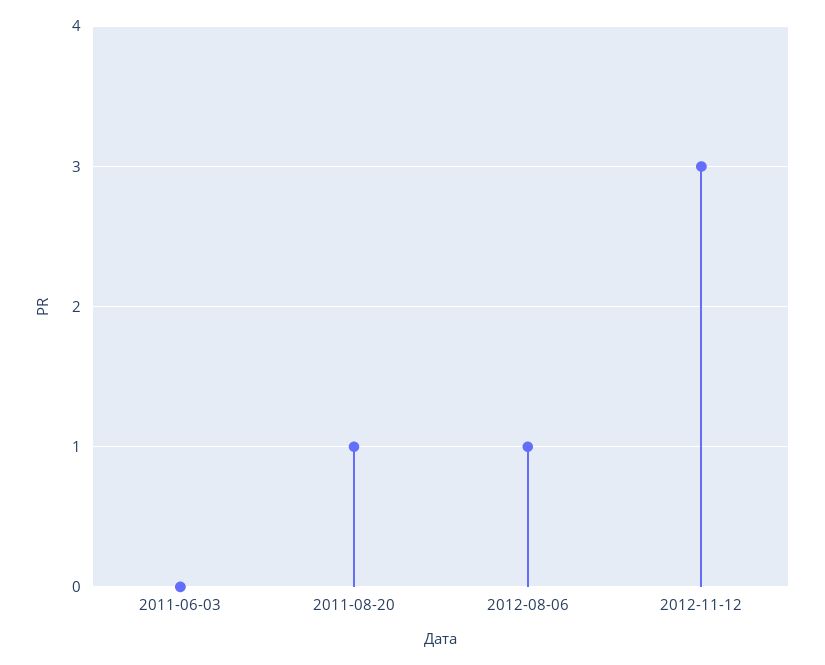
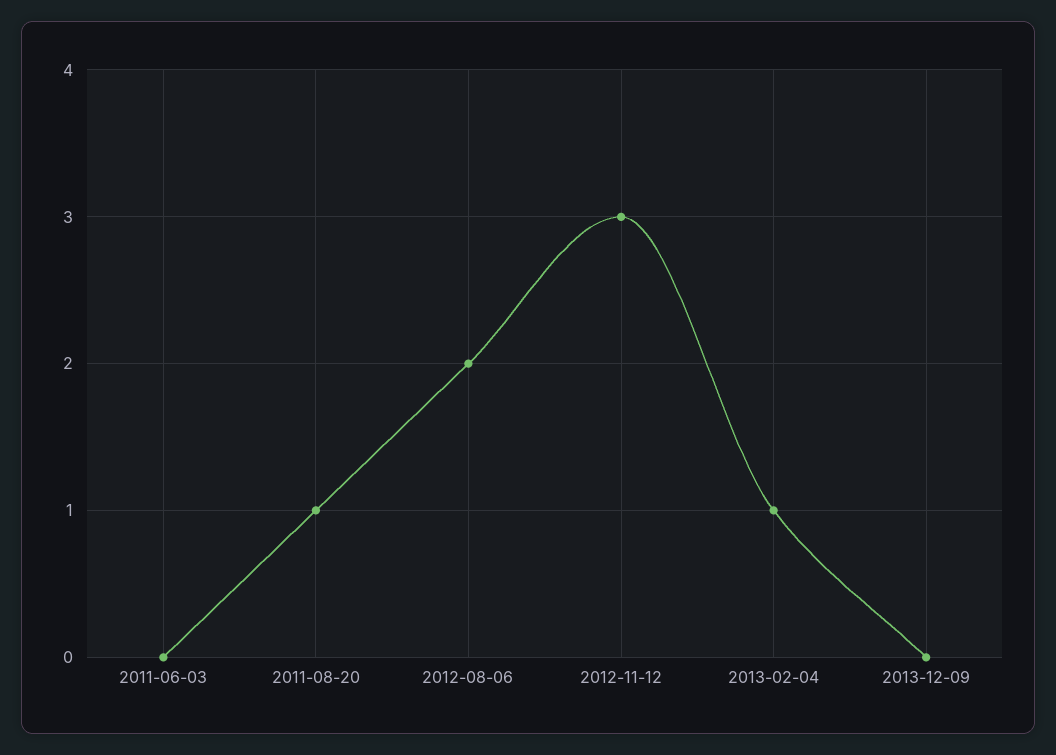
2012-08-06: 1 -> 2
2013-02-04: none -> 1
2013-12-09: none -> 0

